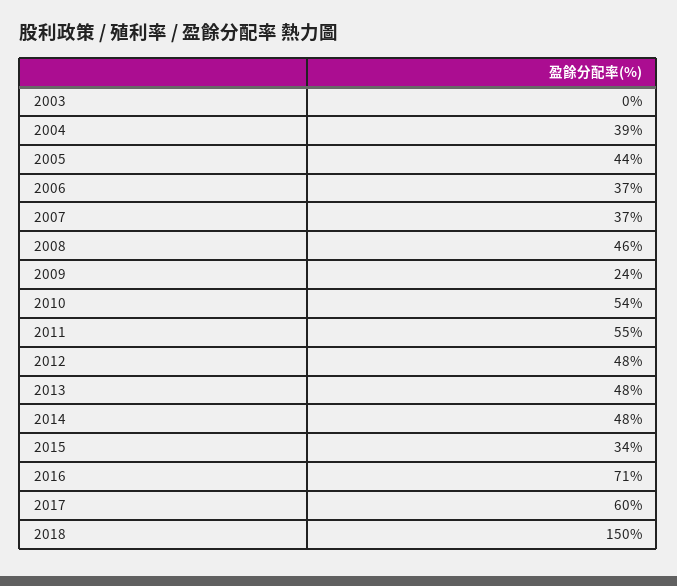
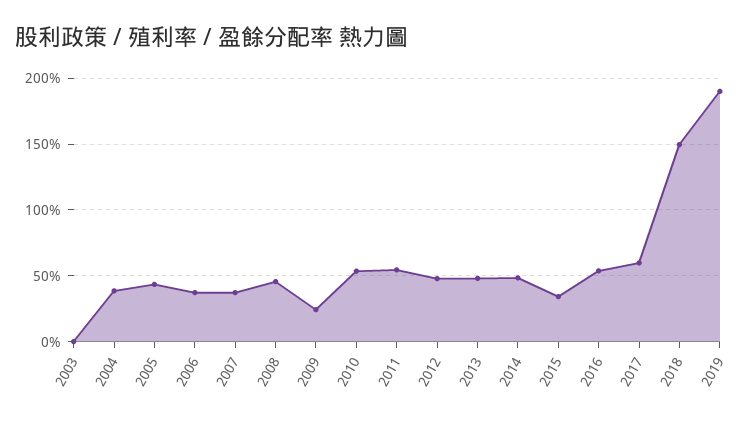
2016: 71 -> 55
2019: none -> 190

